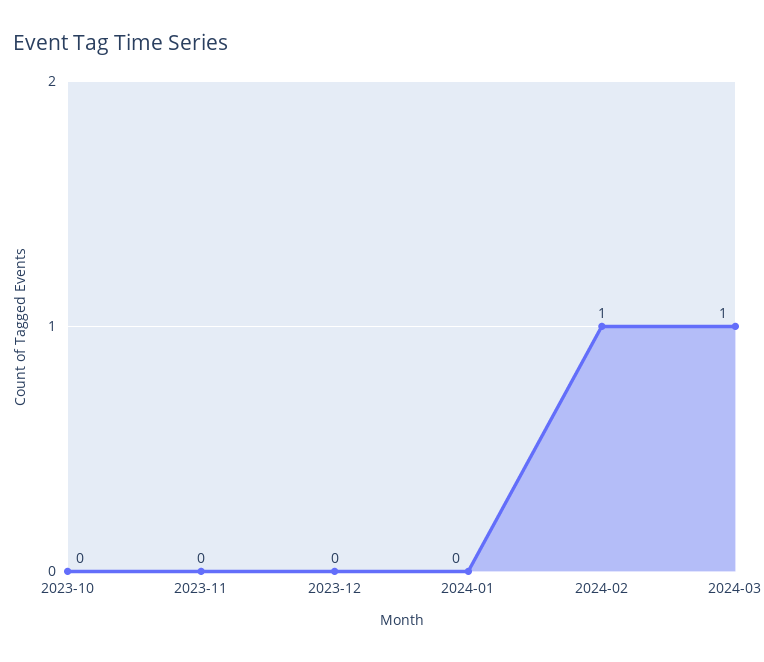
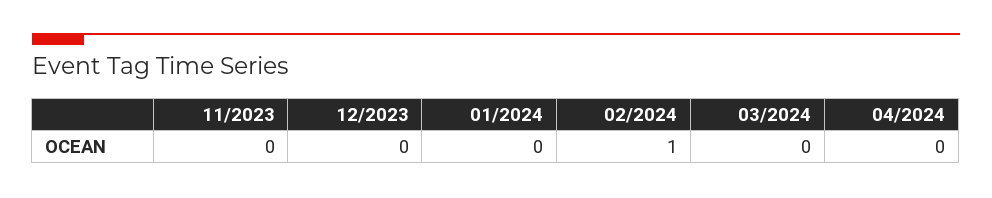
2023-10: 0 -> none
2024-03: 1 -> 0
04/2024: none -> 0

